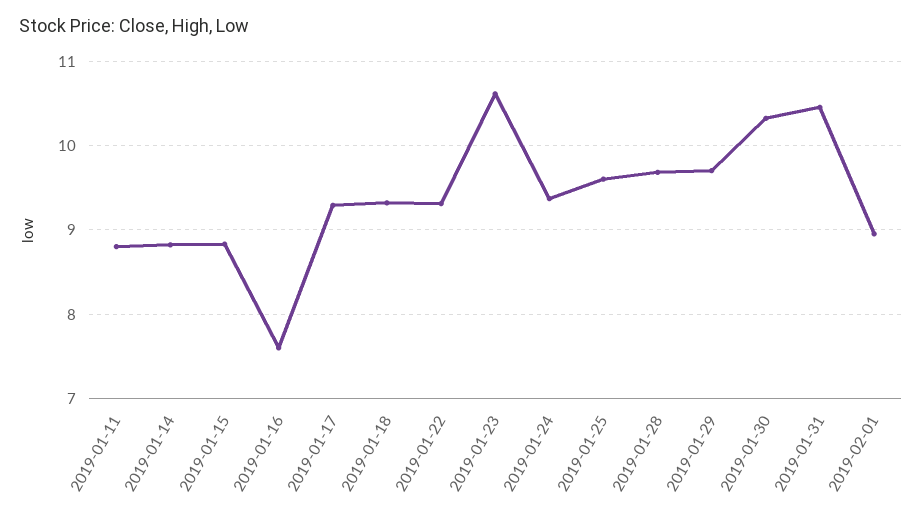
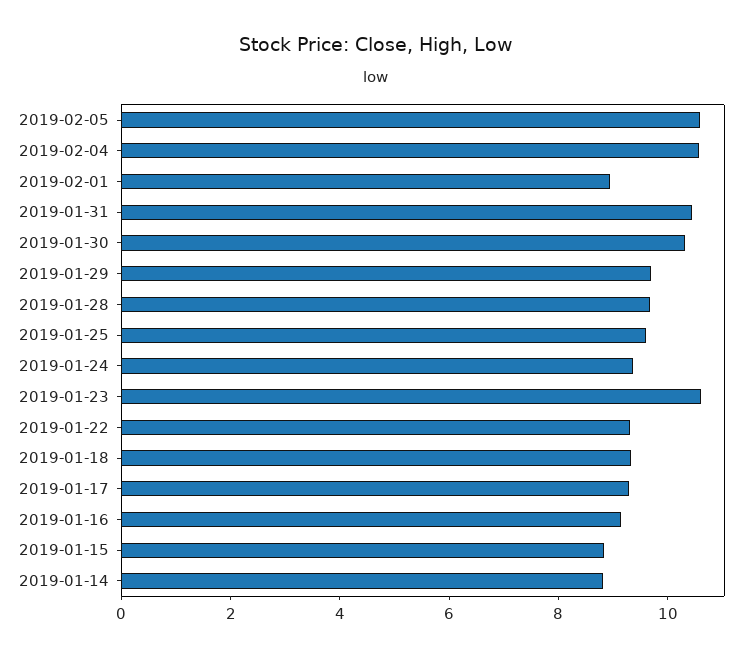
2019-01-11: 8.8 -> none
2019-01-16: 7.6 -> 9
2019-02-05: none -> 10.5
2019-02-04: none -> 10.5

